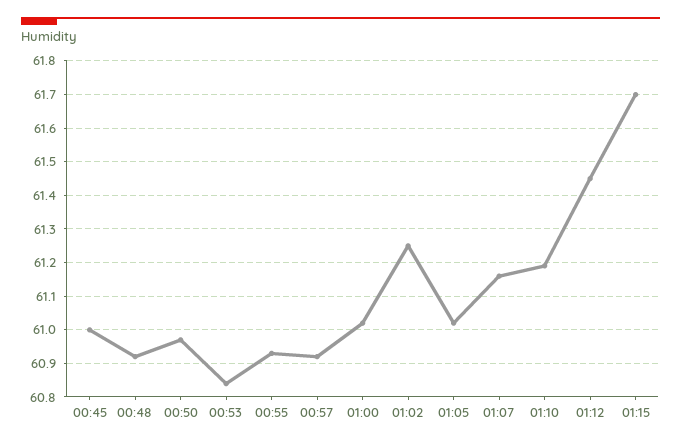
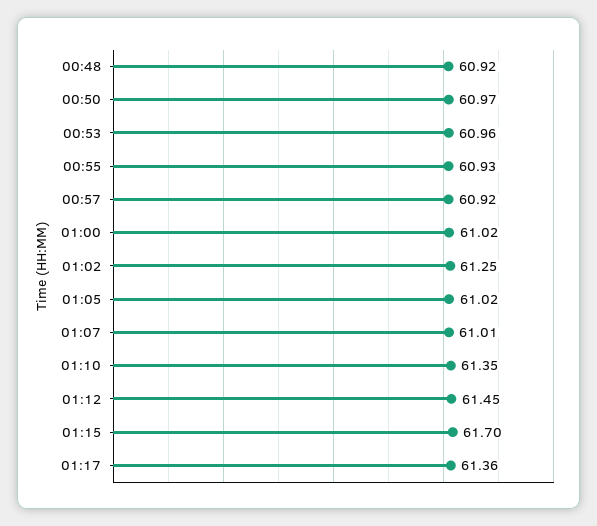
00:45: 61 -> none
00:53: 60.85 -> 60.96
01:07: 61.15 -> 61.01
01:10: 61.2 -> 61.35
01:17: none -> 61.36

